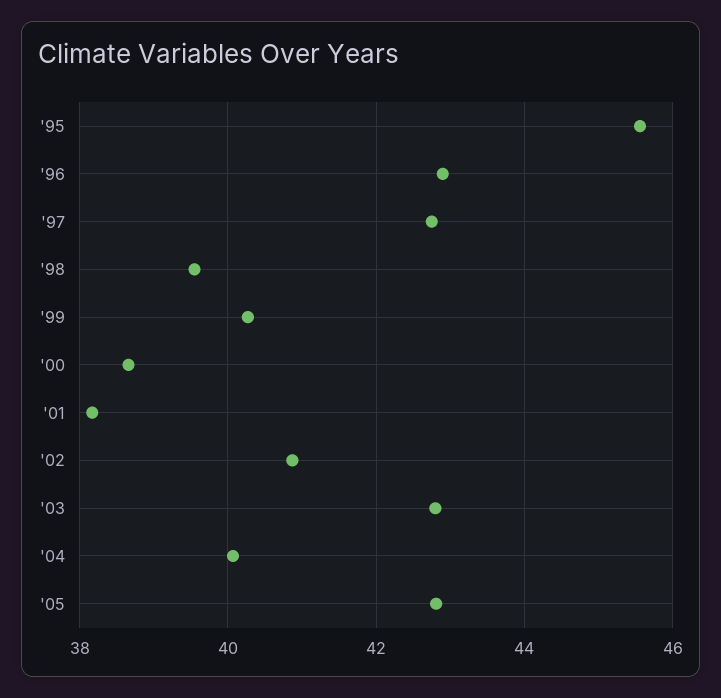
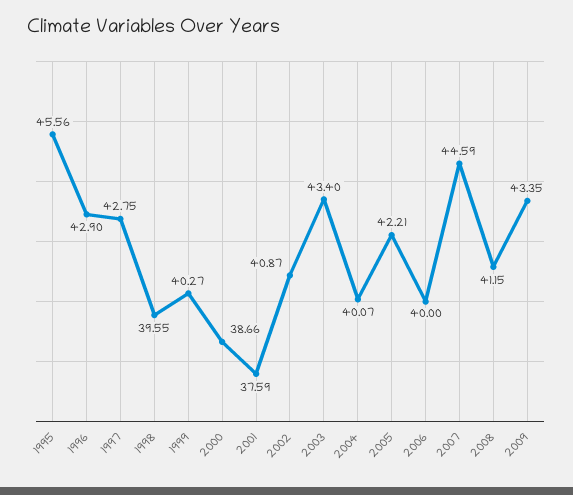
'01: 38.2 -> 37.59
'03: 42.8 -> 43.4
'05: 42.8 -> 42.21
2006: none -> 40
2007: none -> 44.59
2008: none -> 41.15
2009: none -> 43.35

